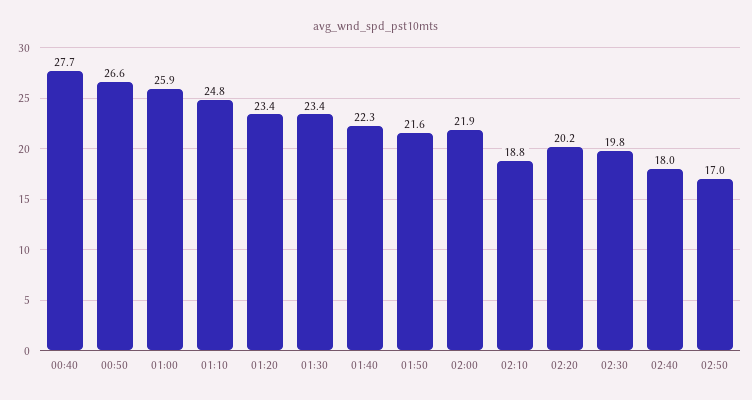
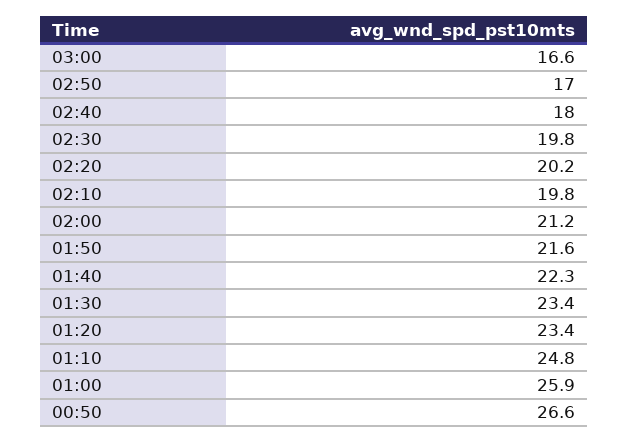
00:40: 27.7 -> none
02:00: 21.9 -> 21.2
02:10: 18.8 -> 19.8
03:00: none -> 16.6

